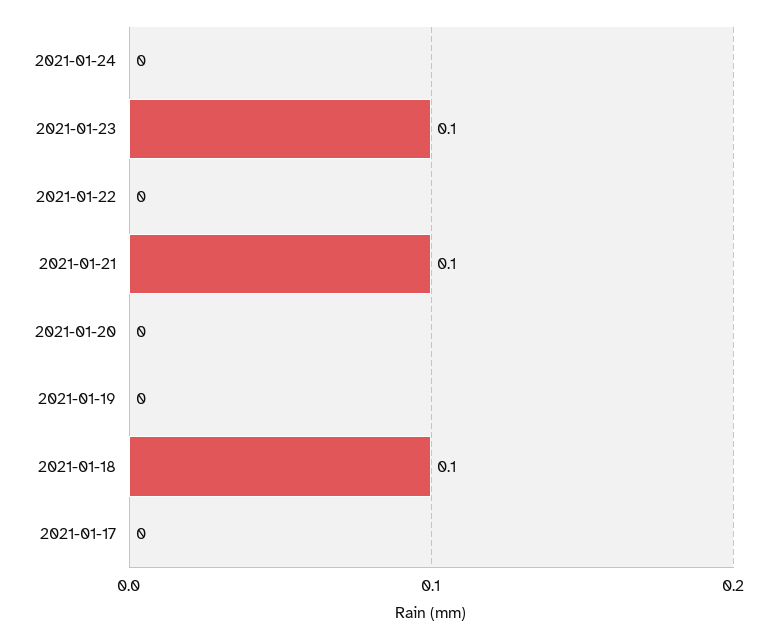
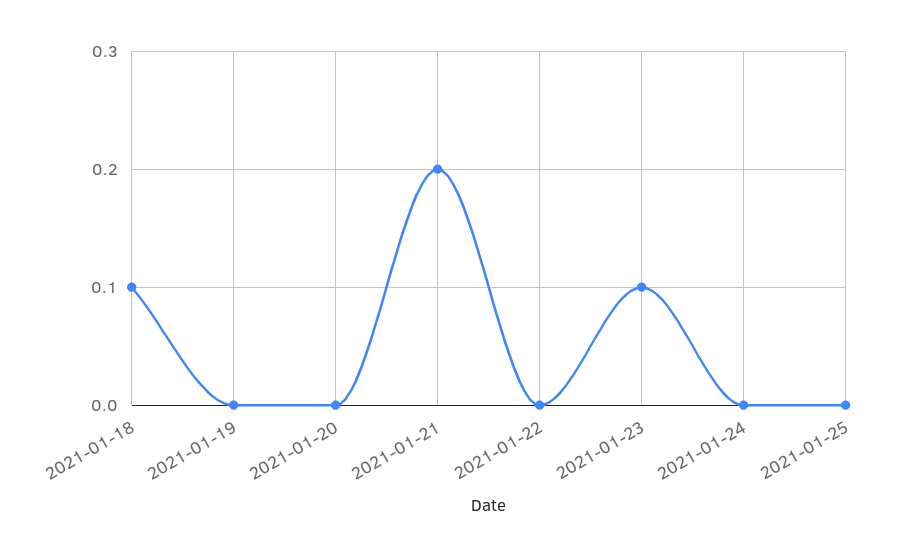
2021-01-21: 0.1 -> 0.2
2021-01-17: 0 -> none
2021-01-25: none -> 0

